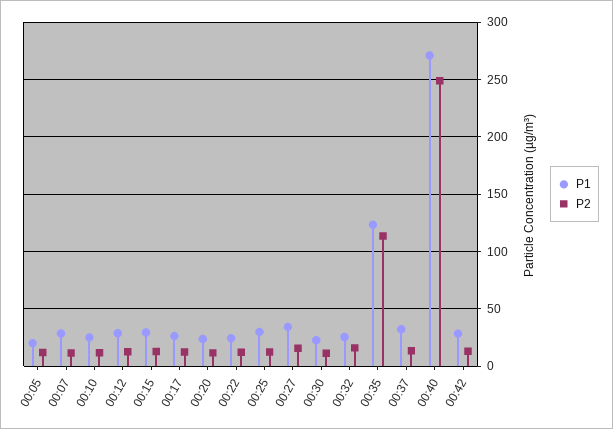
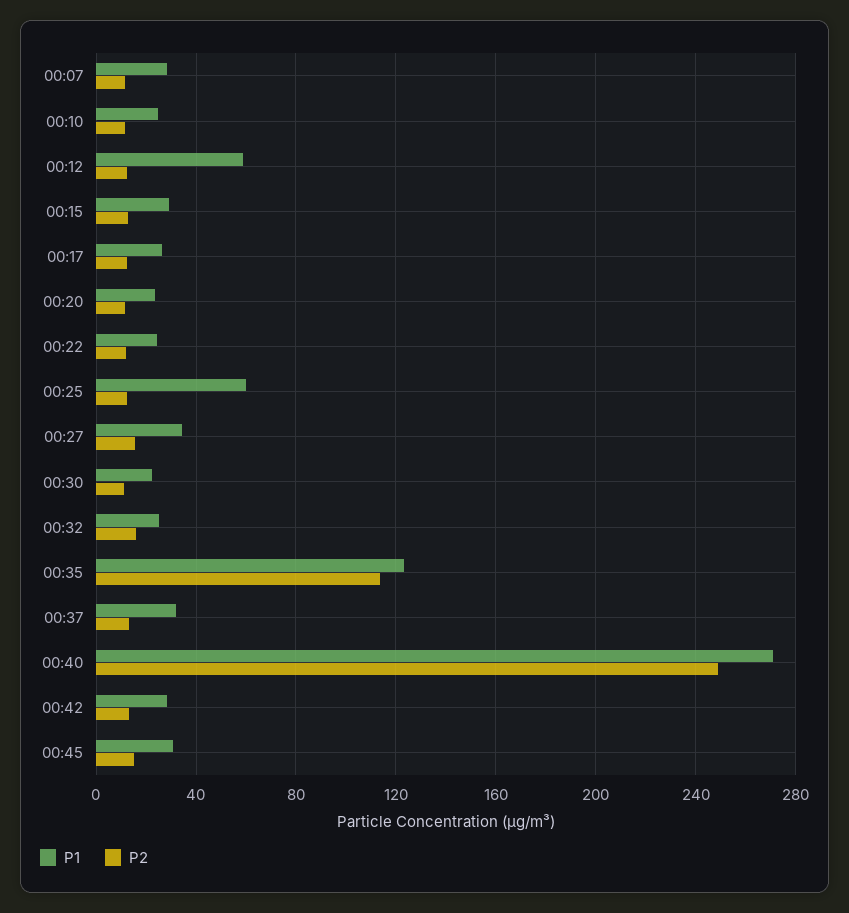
P1, 00:05: 20 -> none
P2, 00:05: 10 -> none
P1, 00:12: 30 -> 60
P1, 00:25: 30 -> 60
P1, 00:45: none -> 30
P2, 00:45: none -> 15

